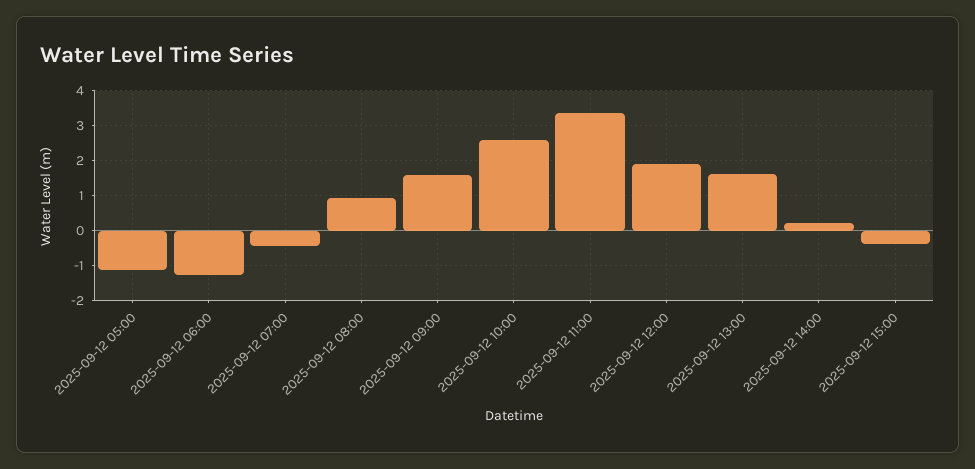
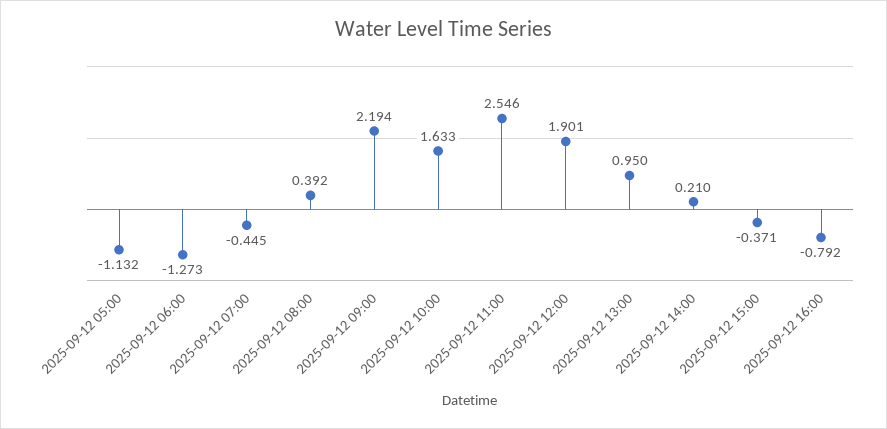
2025-09-12 08:00: 1 -> 0.392
2025-09-12 09:00: 1.6 -> 2.194
2025-09-12 10:00: 2.6 -> 1.633
2025-09-12 11:00: 3.4 -> 2.546
2025-09-12 13:00: 1.6 -> 0.95
2025-09-12 16:00: none -> -0.792

